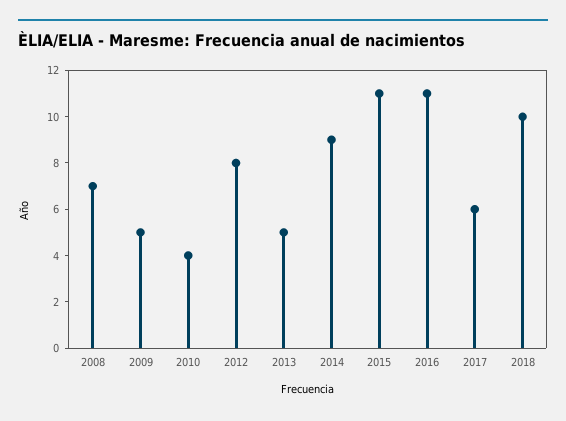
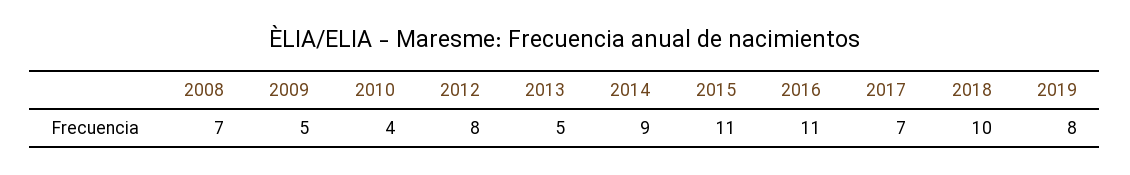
2017: 6 -> 7
2019: none -> 8

